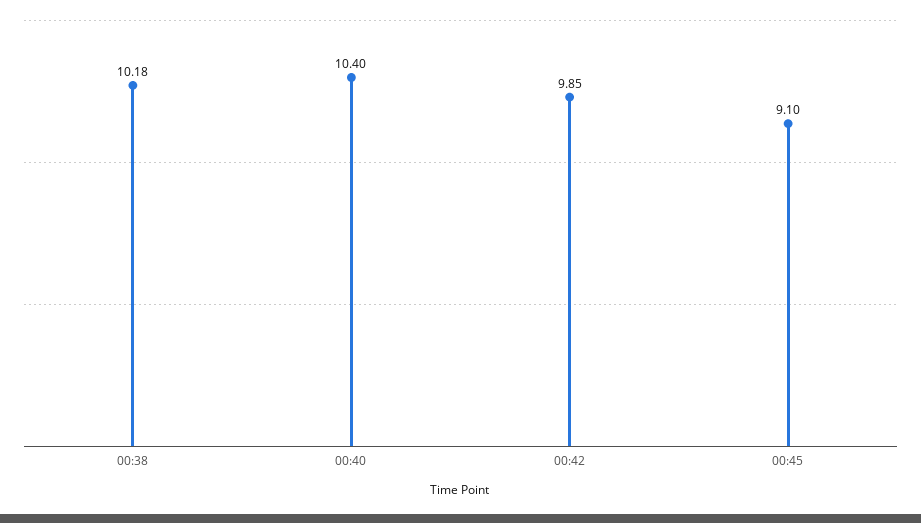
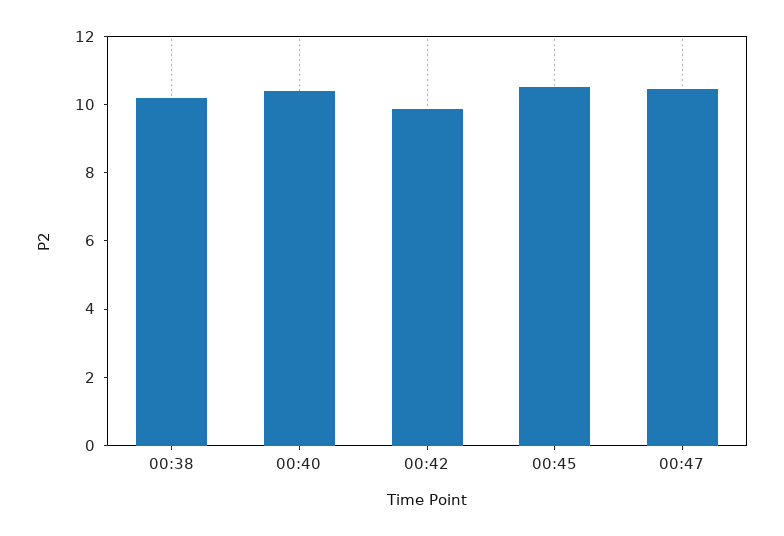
00:45: 9.1 -> 10.5
00:47: none -> 10.5

